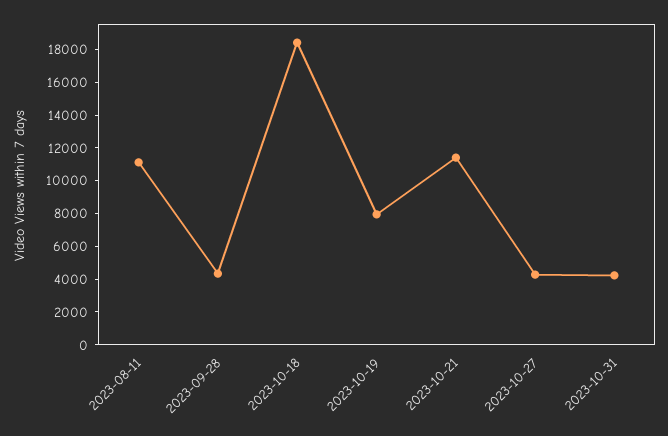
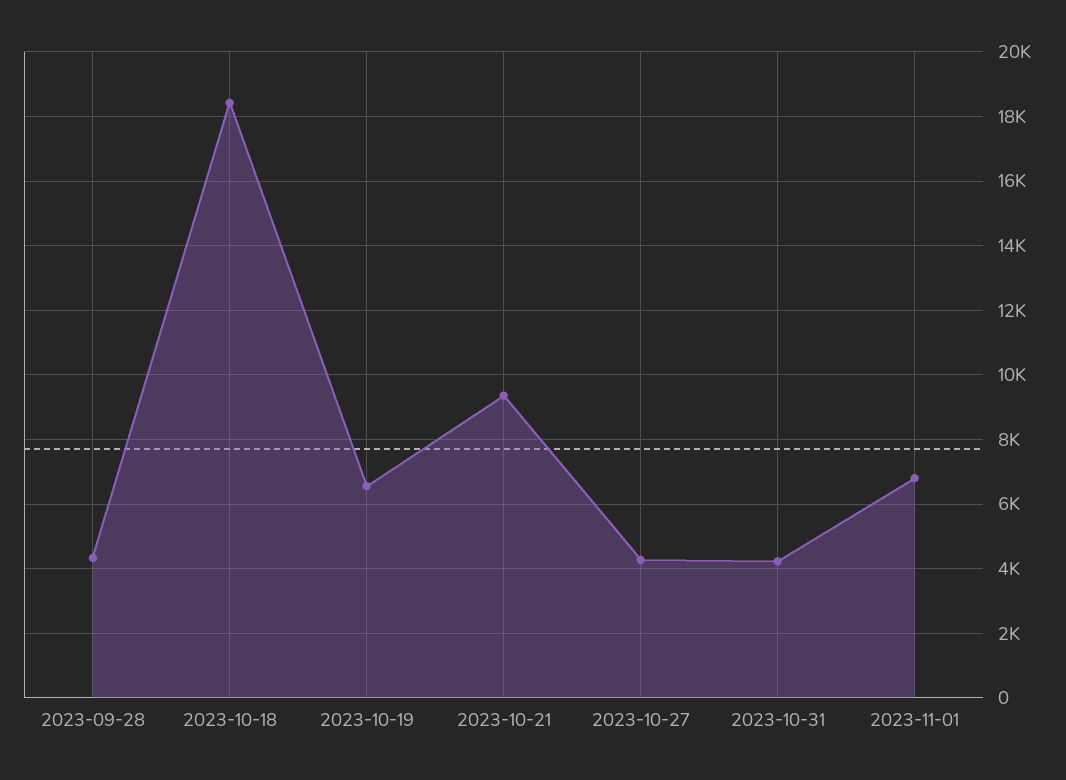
2023-08-11: 11000 -> none
2023-10-19: 8000 -> 6600
2023-10-21: 11500 -> 9400
2023-11-01: none -> 6800

